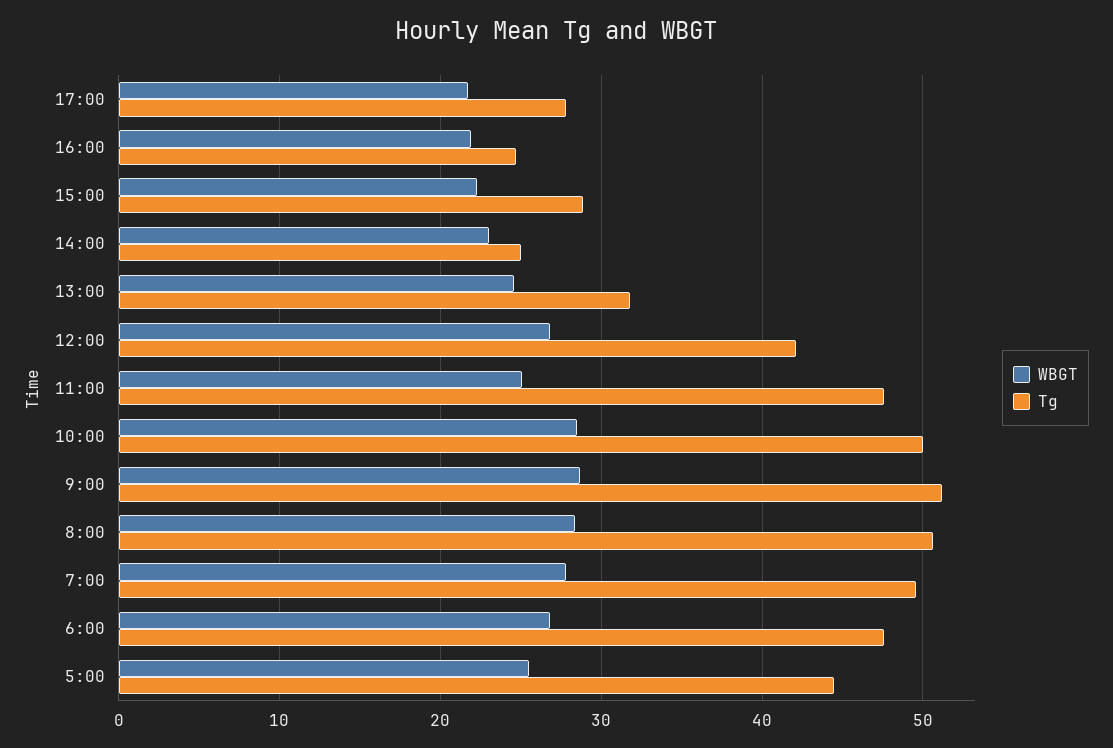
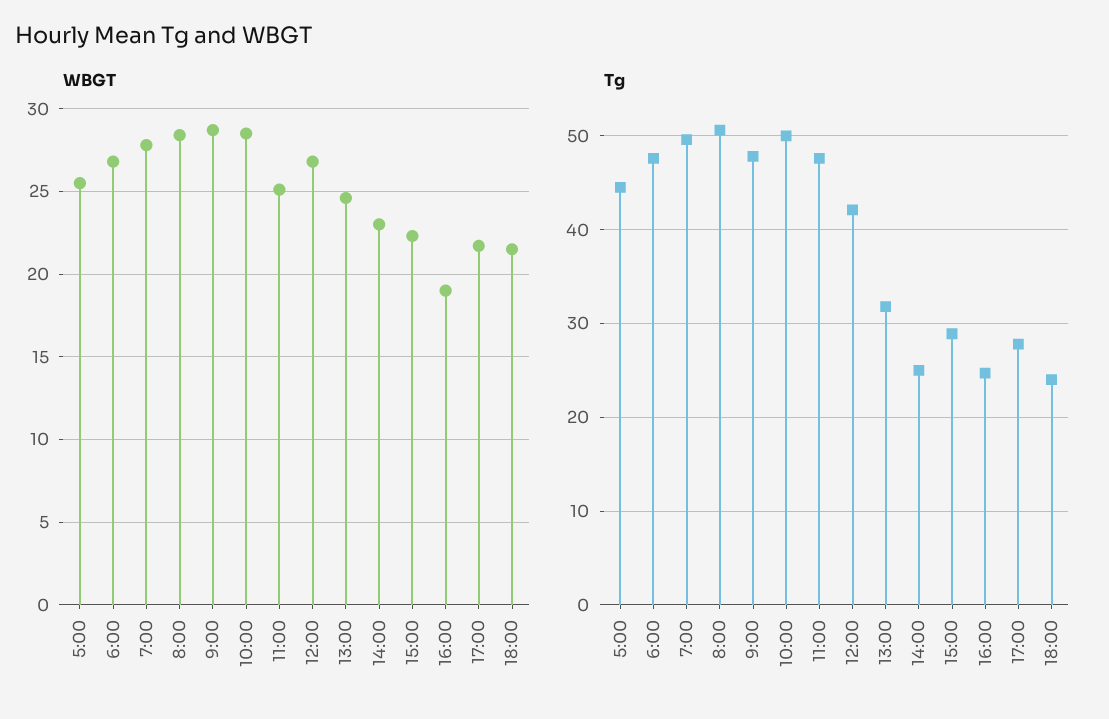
WBGT, 16:00: 22 -> 19
Tg, 9:00: 51 -> 48
WBGT, 18:00: none -> 21.5
Tg, 18:00: none -> 24

